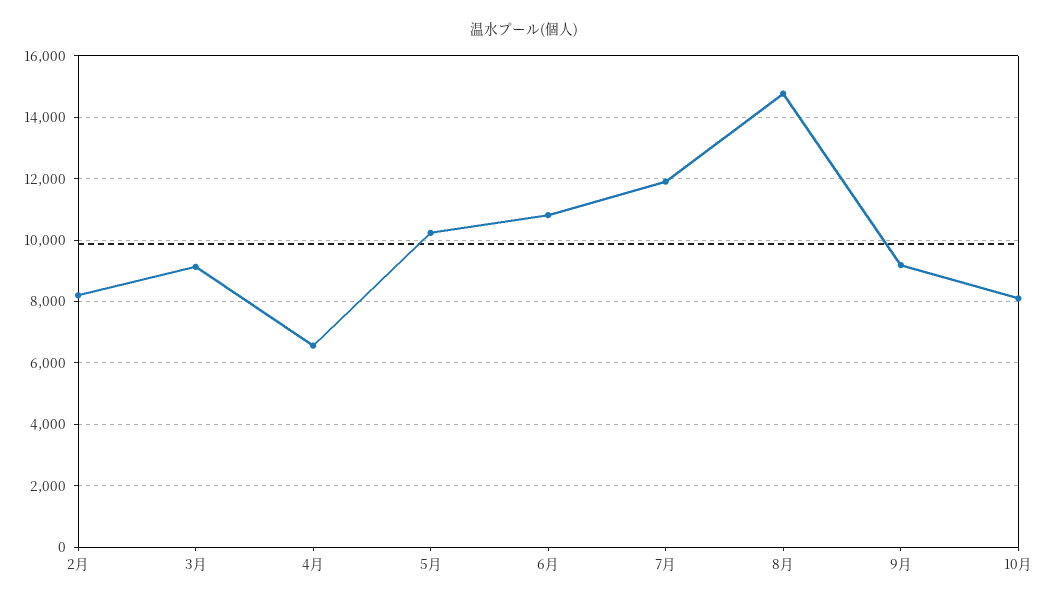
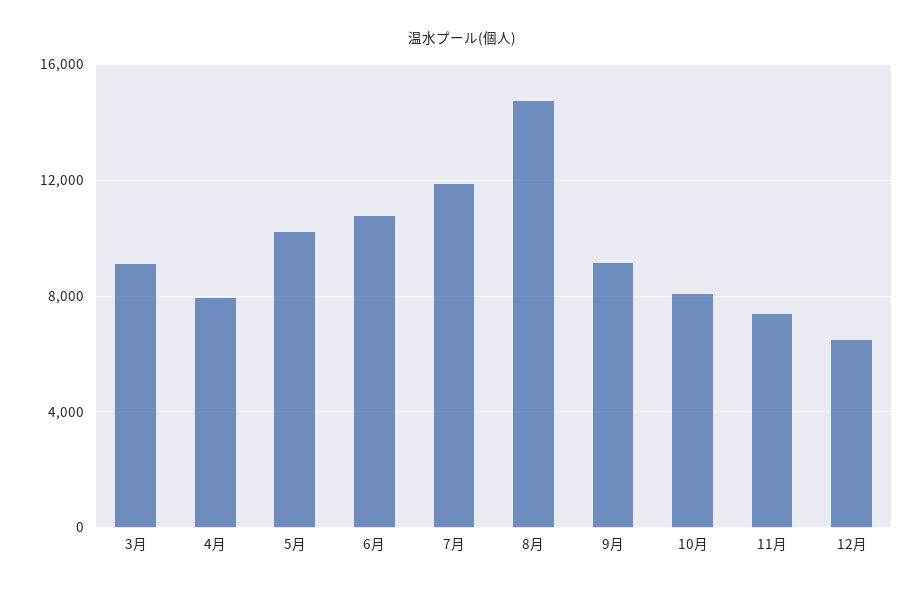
2月: 8200 -> none
4月: 6600 -> 8000
11月: none -> 7500
12月: none -> 6500

